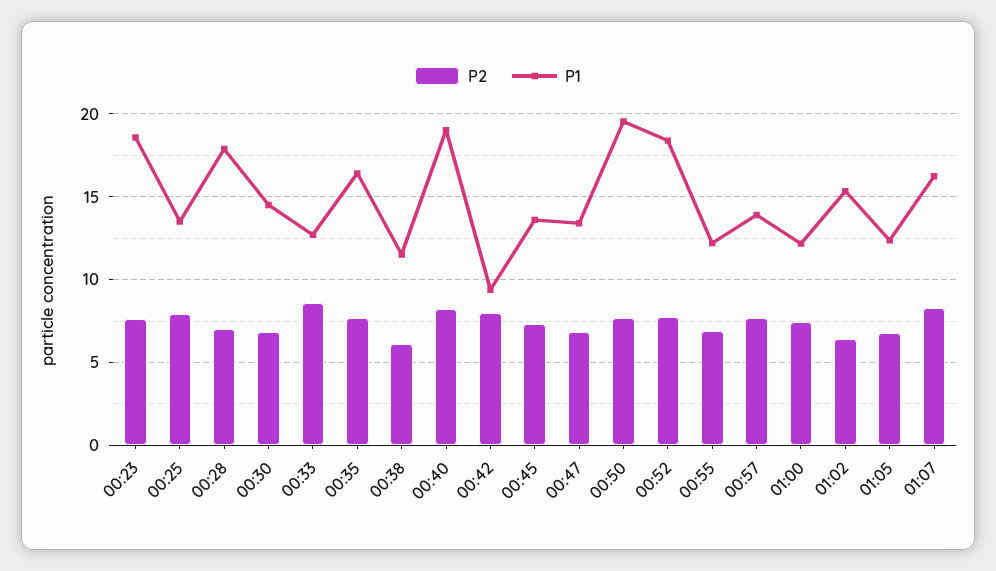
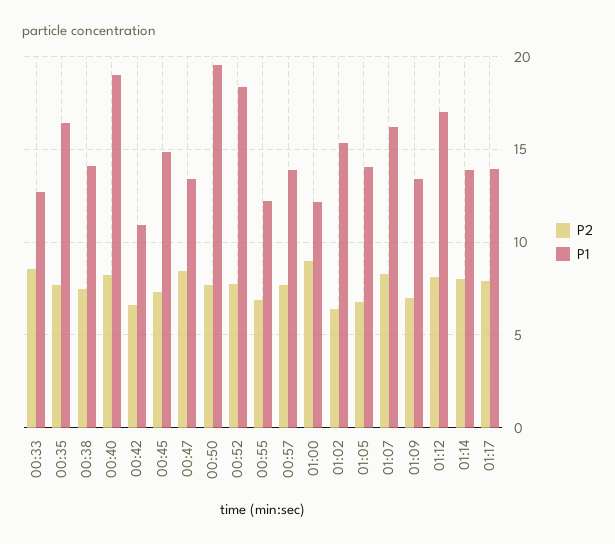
P2, 00:23: 7.5 -> none
P1, 00:23: 18.5 -> none
P2, 00:25: 8 -> none
P1, 00:25: 13.5 -> none
P2, 00:28: 7 -> none
P1, 00:28: 18 -> none
P2, 00:30: 7 -> none
P1, 00:30: 14.5 -> none
P2, 00:38: 6 -> 7.5
P1, 00:38: 11.5 -> 14
P2, 00:42: 8 -> 6.5
P1, 00:42: 9.5 -> 11
P1, 00:45: 13.5 -> 15
P2, 00:47: 7 -> 8.5
P2, 01:00: 7.5 -> 9
P1, 01:05: 12.5 -> 14
P2, 01:09: none -> 7
P1, 01:09: none -> 13.5
P2, 01:12: none -> 8
P1, 01:12: none -> 17
P2, 01:14: none -> 8
P1, 01:14: none -> 14
P2, 01:17: none -> 8
P1, 01:17: none -> 14

